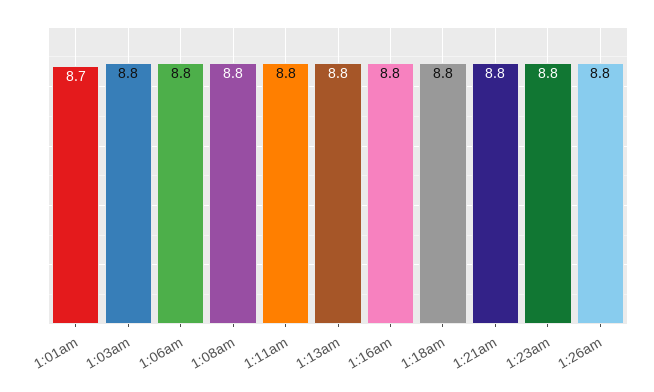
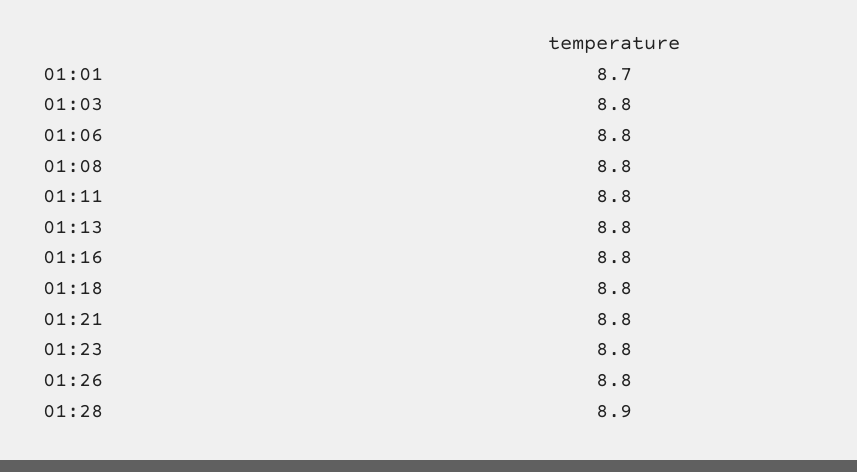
01:28: none -> 8.9

